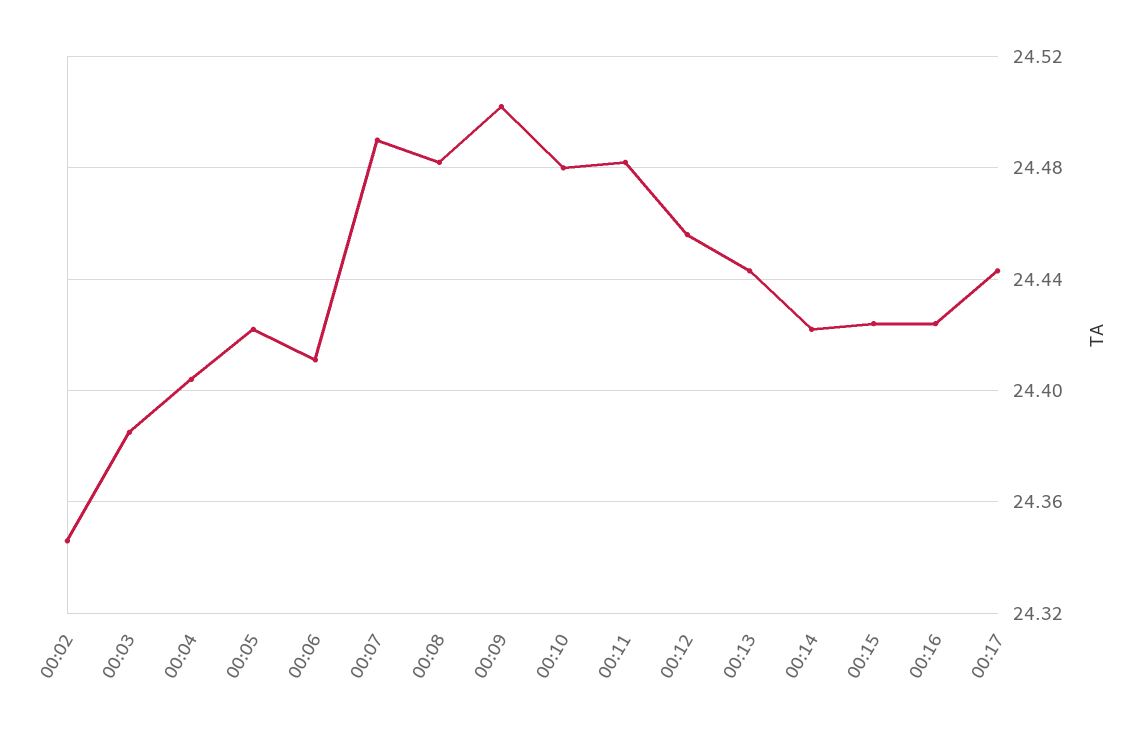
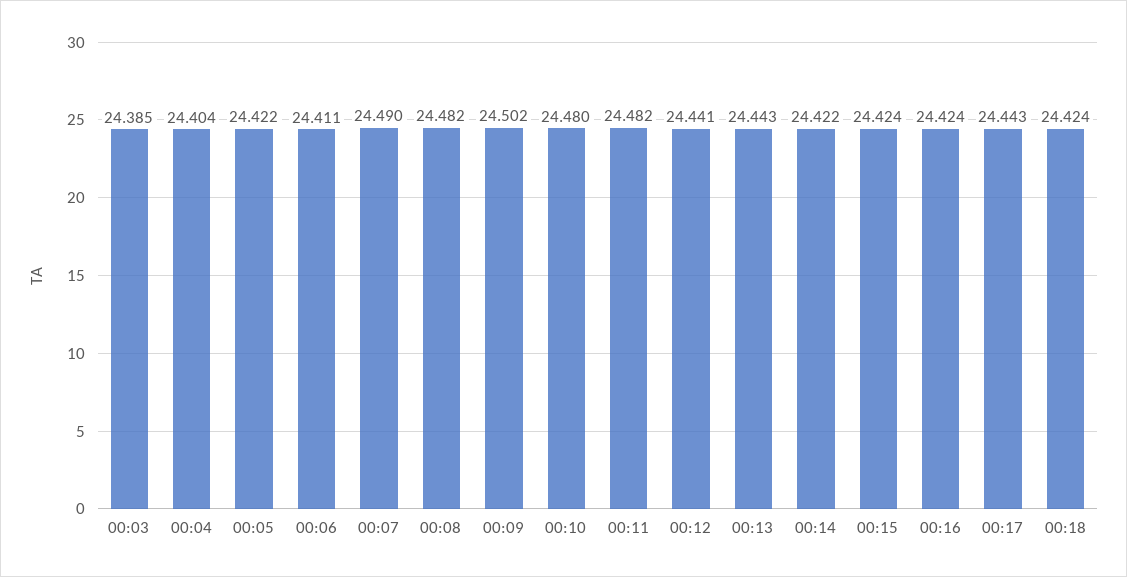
00:02: 24.345 -> none
00:12: 24.455 -> 24.441
00:18: none -> 24.424

